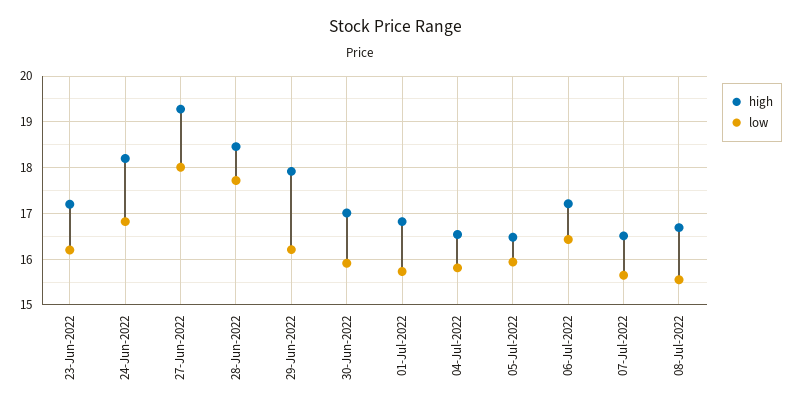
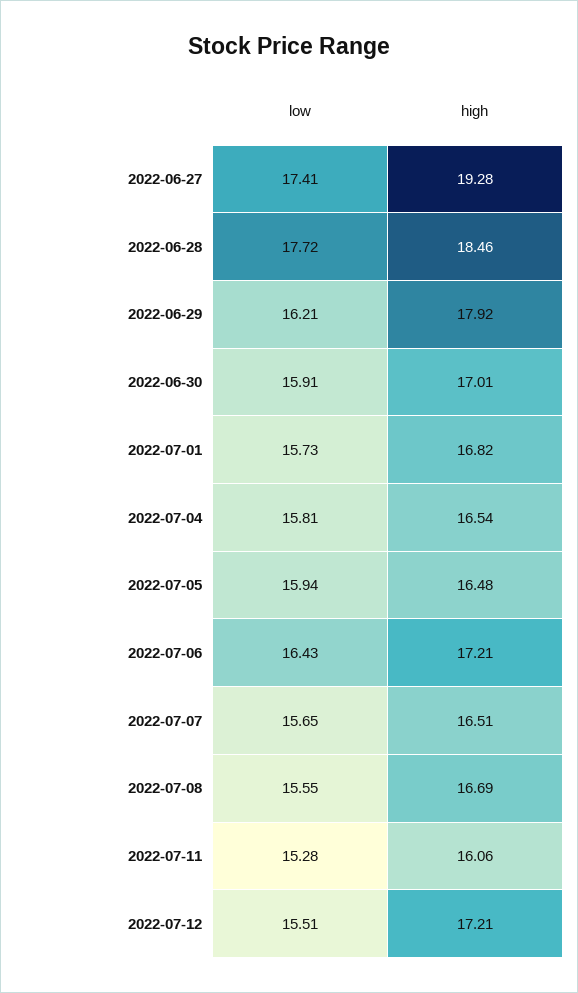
high, 23-Jun-2022: 17.2 -> none
low, 23-Jun-2022: 16.2 -> none
high, 24-Jun-2022: 18.2 -> none
low, 24-Jun-2022: 16.8 -> none
low, 27-Jun-2022: 18 -> 17.41
low, 2022-07-11: none -> 15.28
high, 2022-07-11: none -> 16.06
low, 2022-07-12: none -> 15.51
high, 2022-07-12: none -> 17.21

